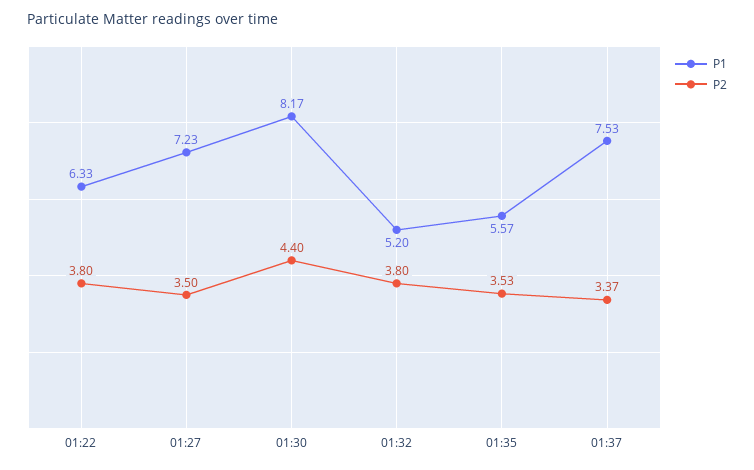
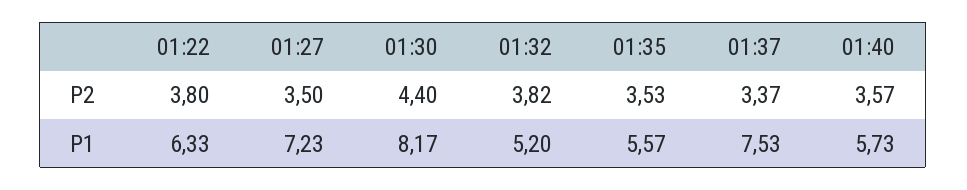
P2, 01:32: 3.8 -> 3.82
P2, 01:40: none -> 3.57
P1, 01:40: none -> 5.73

